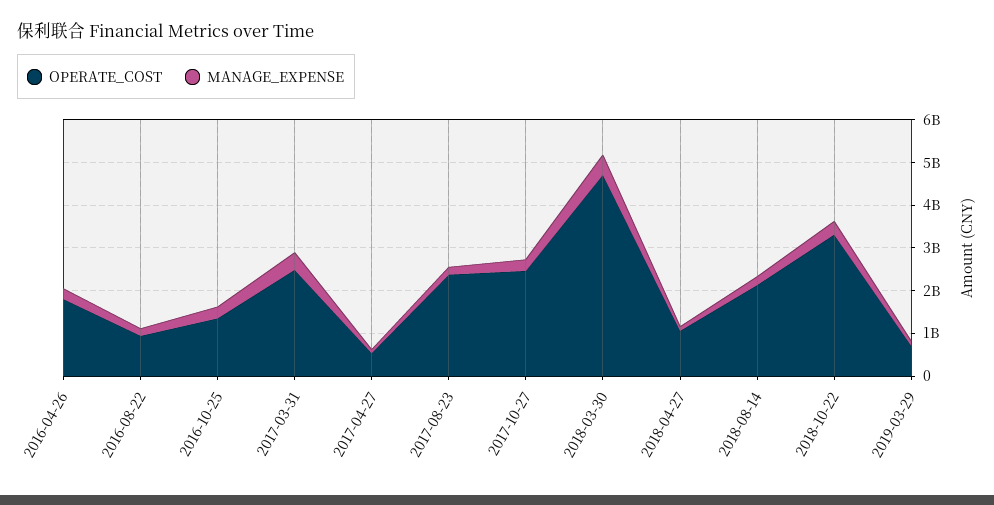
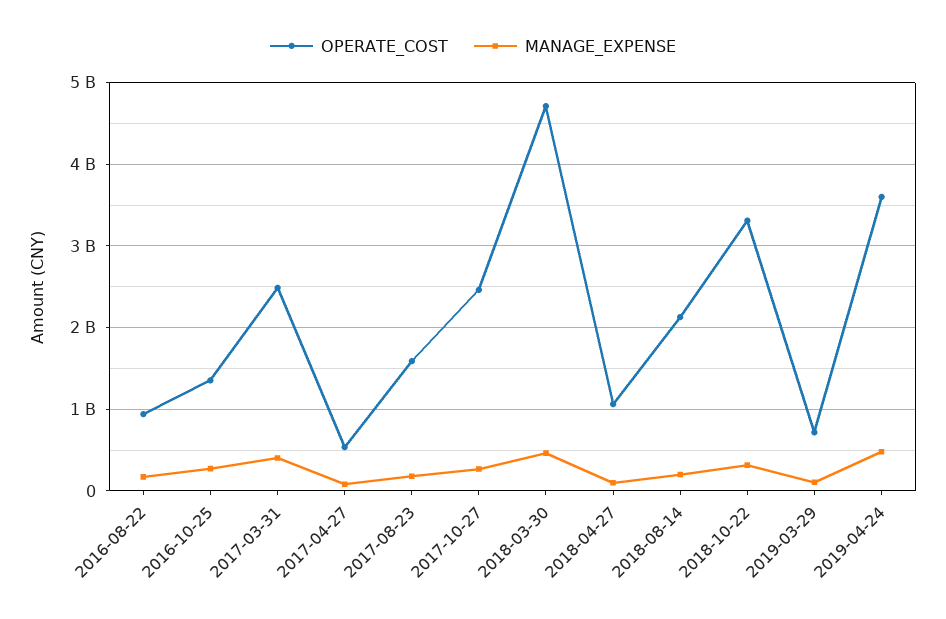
OPERATE_COST, 2016-04-26: 1800000000 -> none
MANAGE_EXPENSE, 2016-04-26: 200000000 -> none
OPERATE_COST, 2017-08-23: 2400000000 -> 1600000000
OPERATE_COST, 2019-04-24: none -> 3600000000
MANAGE_EXPENSE, 2019-04-24: none -> 500000000

